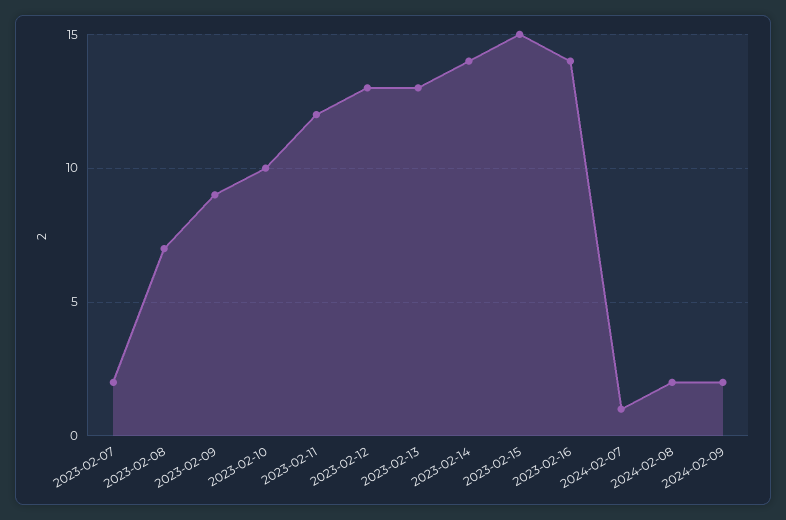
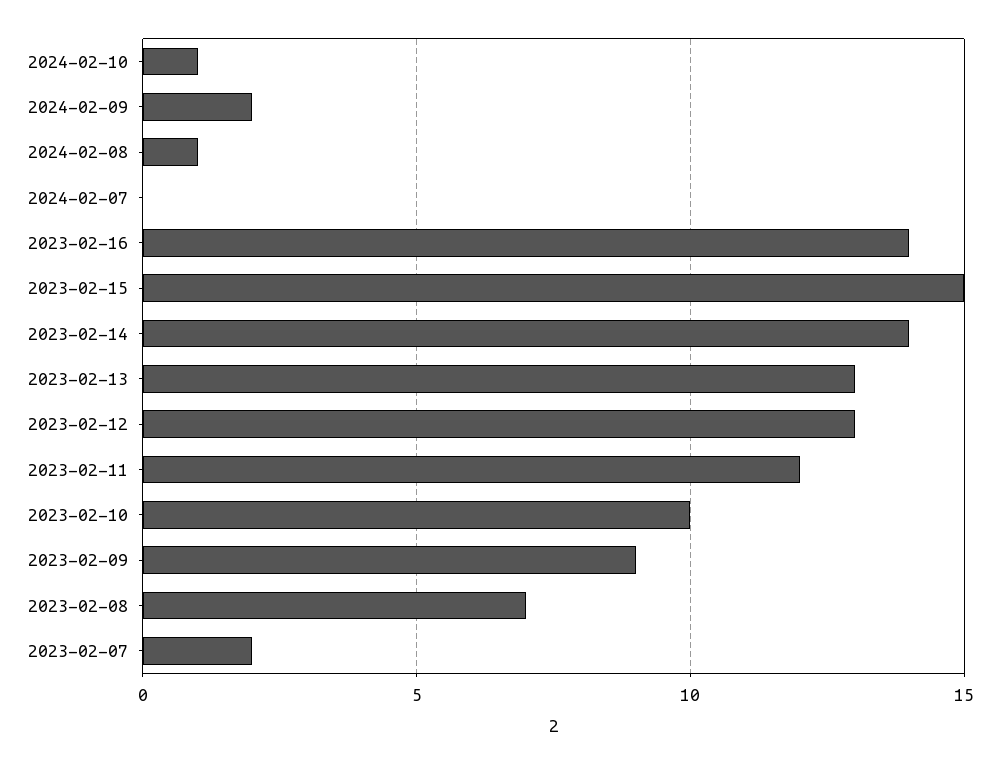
2024-02-07: 1 -> 0
2024-02-08: 2 -> 1
2024-02-10: none -> 1

